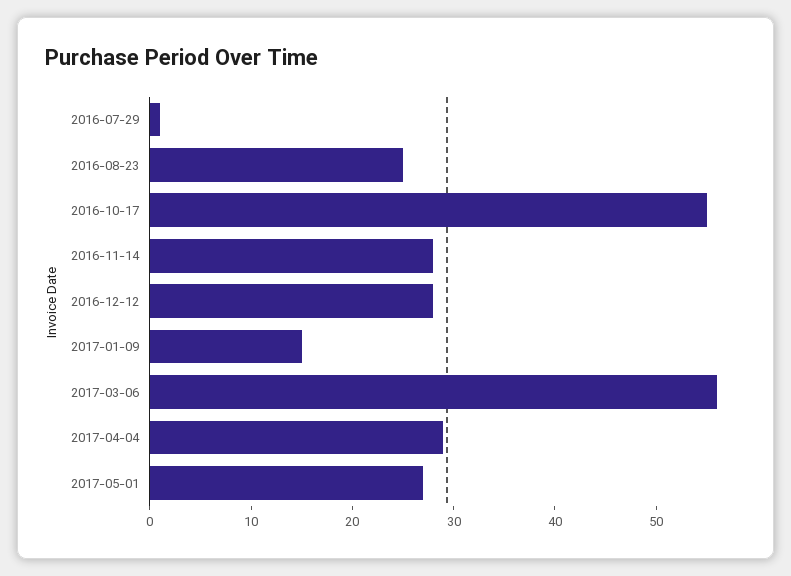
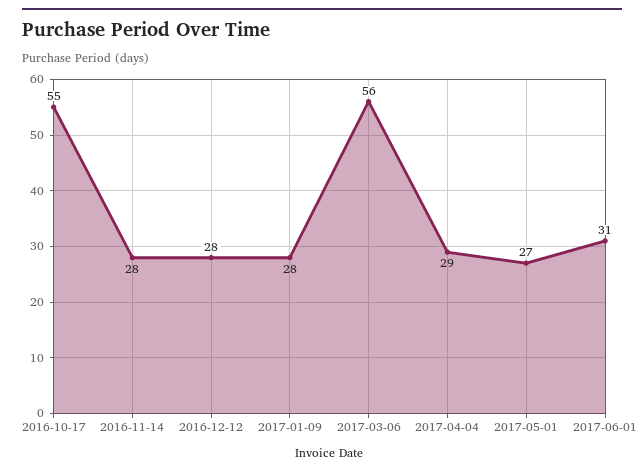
2016-07-29: 1 -> none
2016-08-23: 25 -> none
2017-01-09: 15 -> 28
2017-06-01: none -> 31

